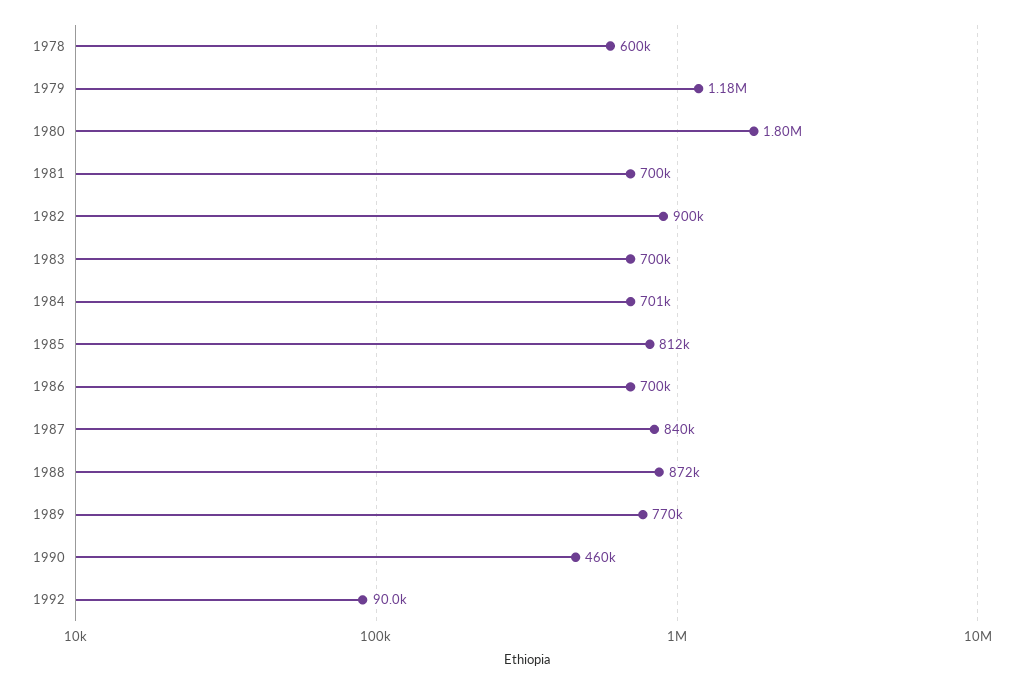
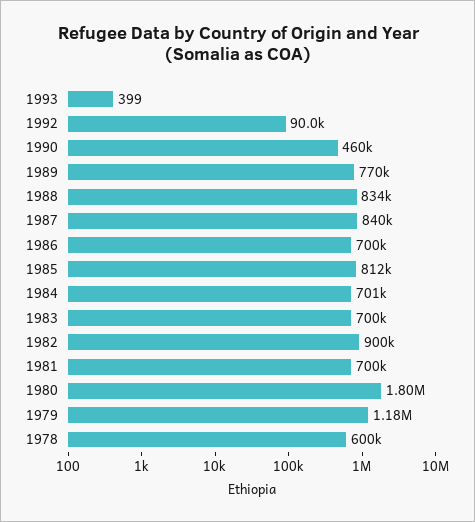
1988: 872000 -> 834000
1993: none -> 399

